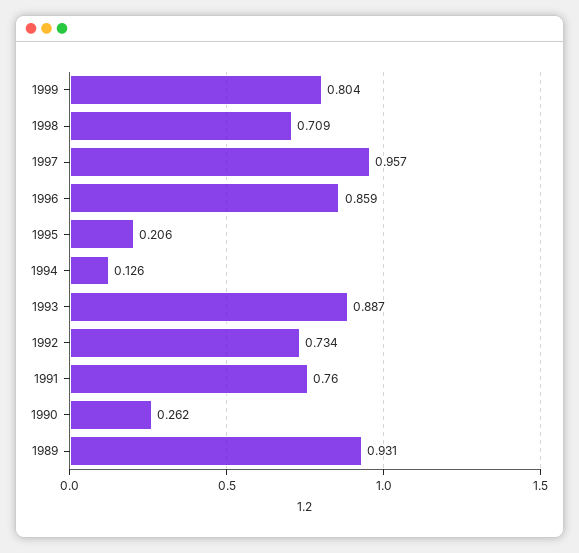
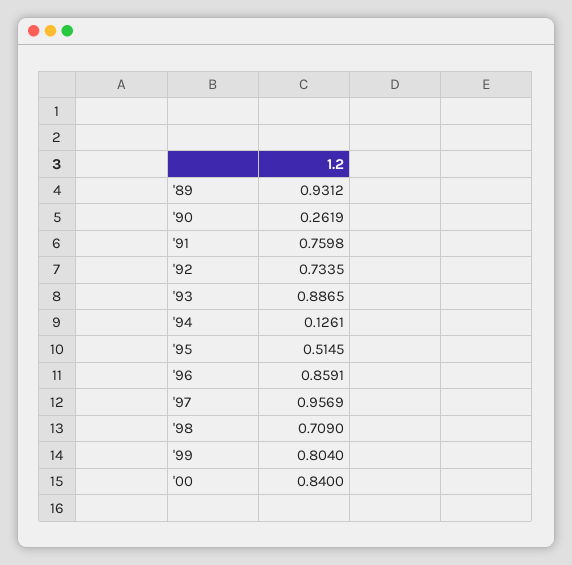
1995: 0.206 -> 0.5145
'00: none -> 0.84

